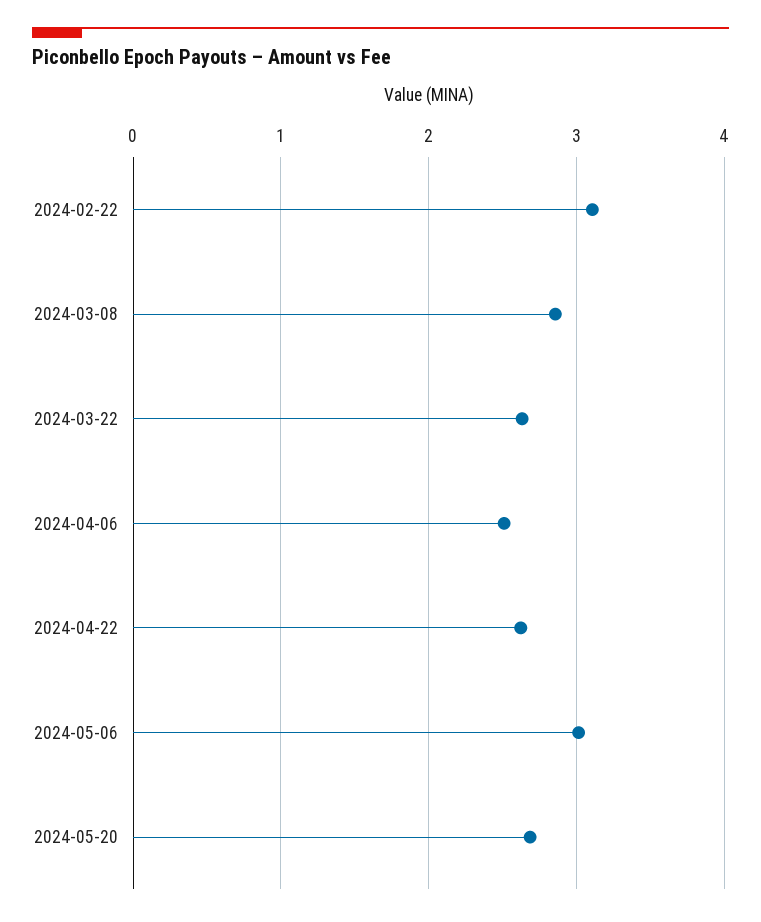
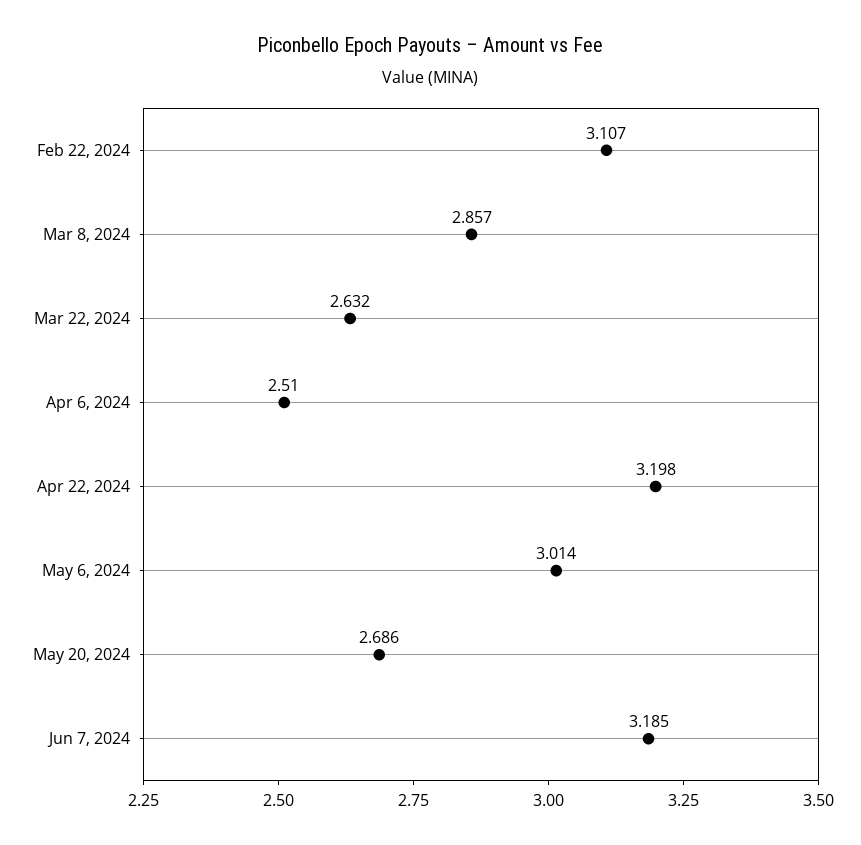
2024-04-22: 2.6 -> 3.198
Jun 7, 2024: none -> 3.185

